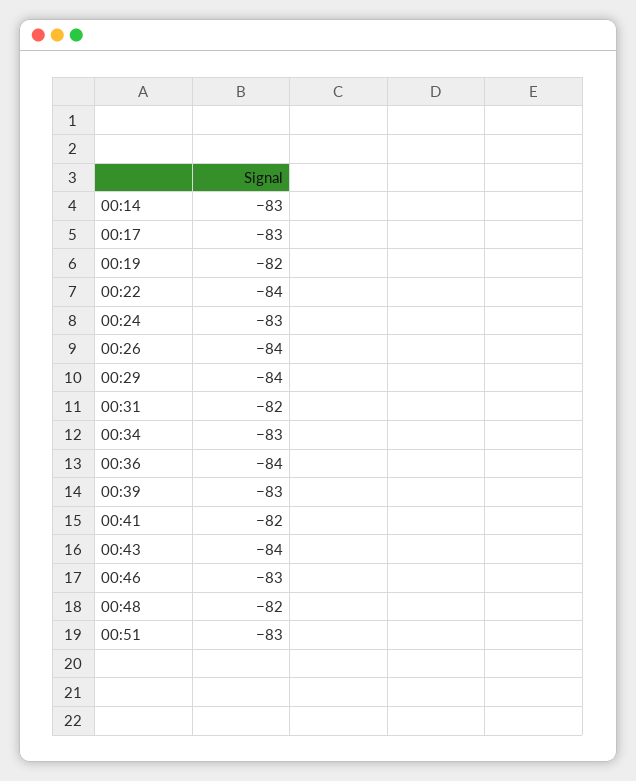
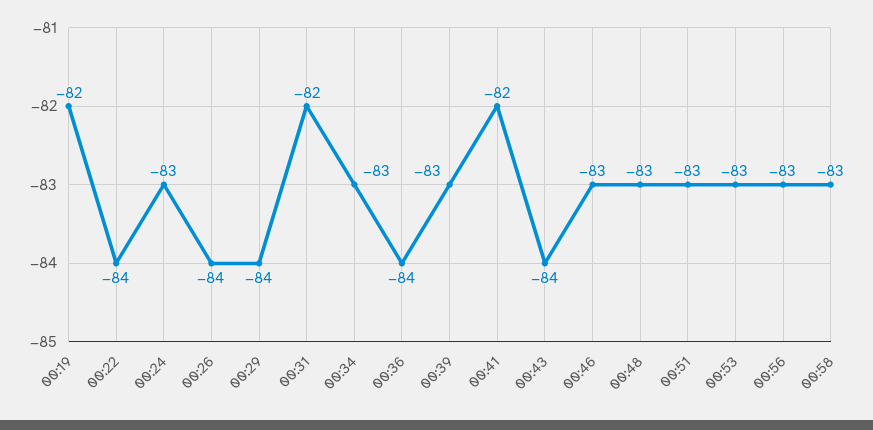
00:14: -83 -> none
00:17: -83 -> none
00:48: -82 -> -83
00:53: none -> -83
00:56: none -> -83
00:58: none -> -83

